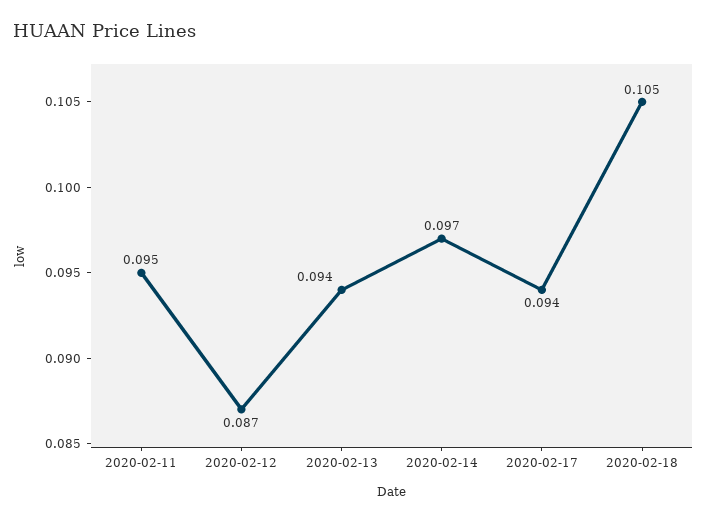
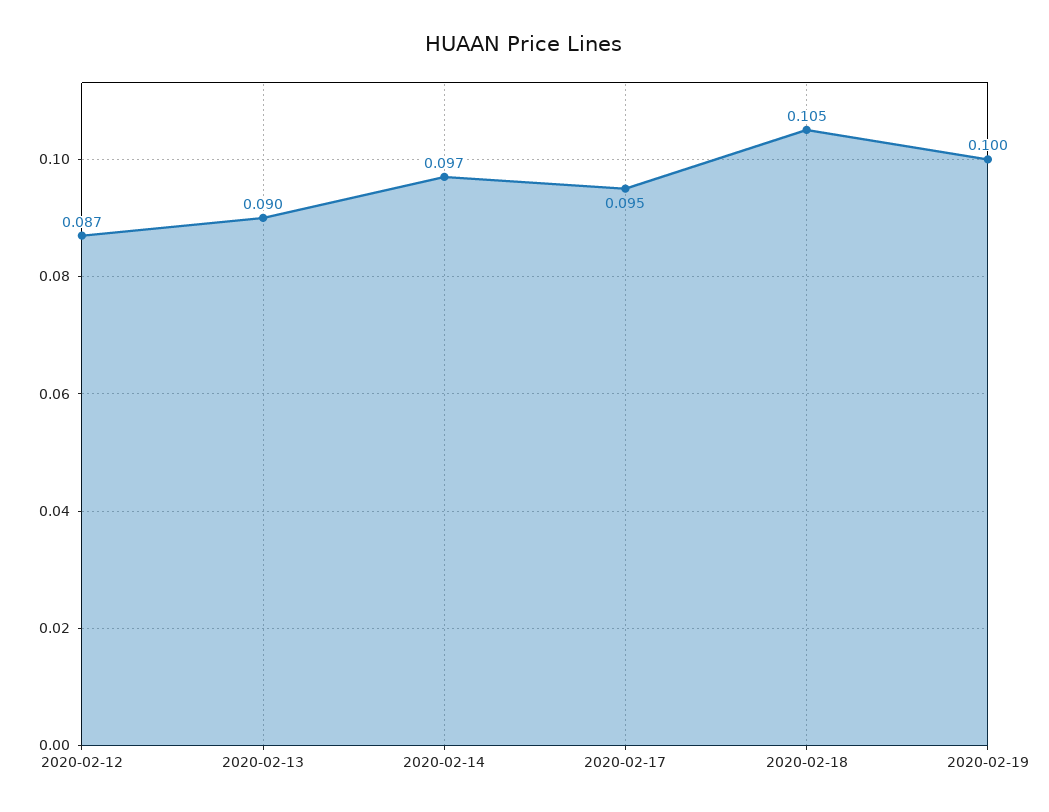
2020-02-11: 0.095 -> none
2020-02-13: 0.094 -> 0.09
2020-02-17: 0.094 -> 0.095
2020-02-19: none -> 0.1

